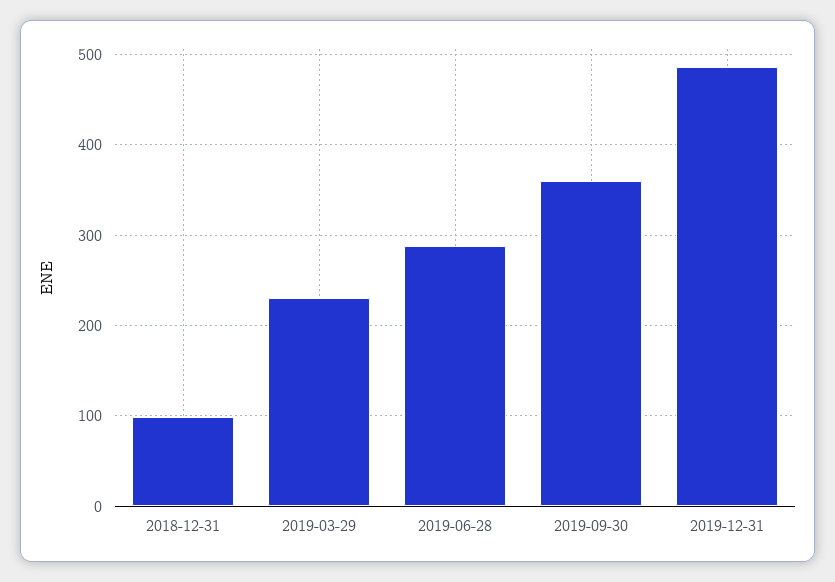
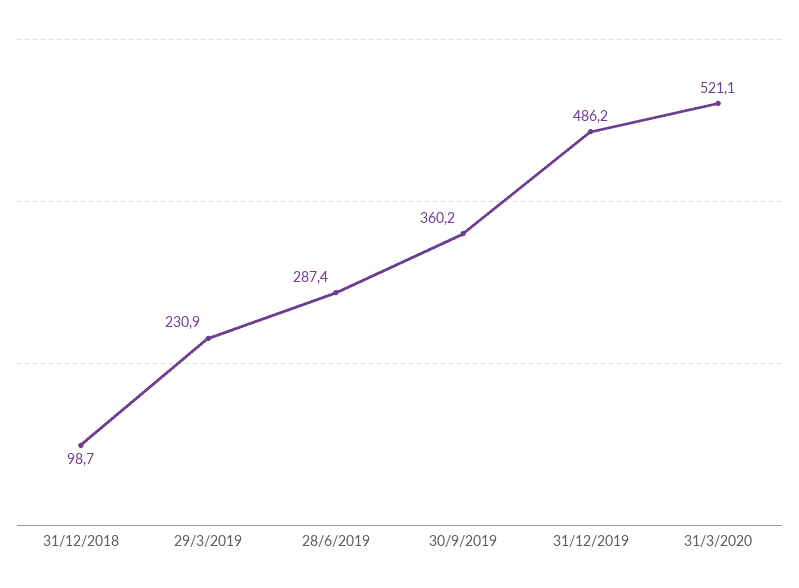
31/3/2020: none -> 521.1

